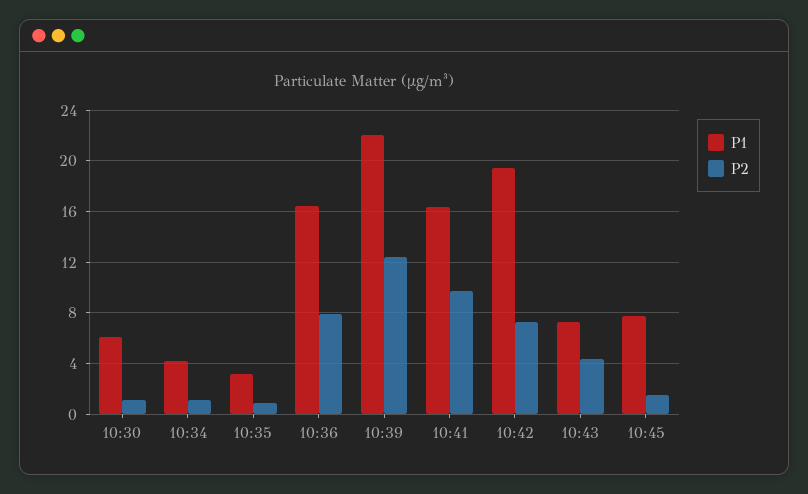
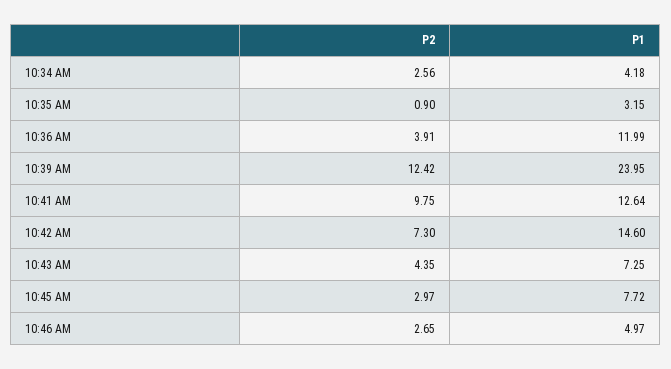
P1, 10:30: 6 -> none
P2, 10:30: 1 -> none
P2, 10:34: 1 -> 2.56
P1, 10:36: 16.5 -> 11.99
P2, 10:36: 8 -> 3.91
P1, 10:39: 22 -> 23.95
P1, 10:41: 16.5 -> 12.64
P1, 10:42: 19.5 -> 14.6
P2, 10:45: 1.5 -> 2.97
P2, 10:46 AM: none -> 2.65
P1, 10:46 AM: none -> 4.97

